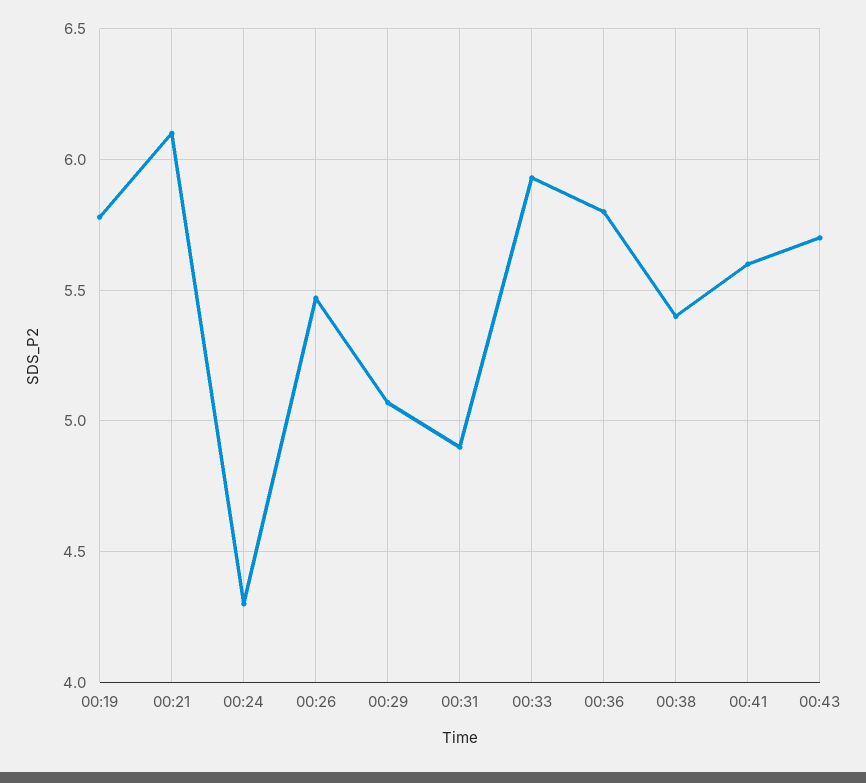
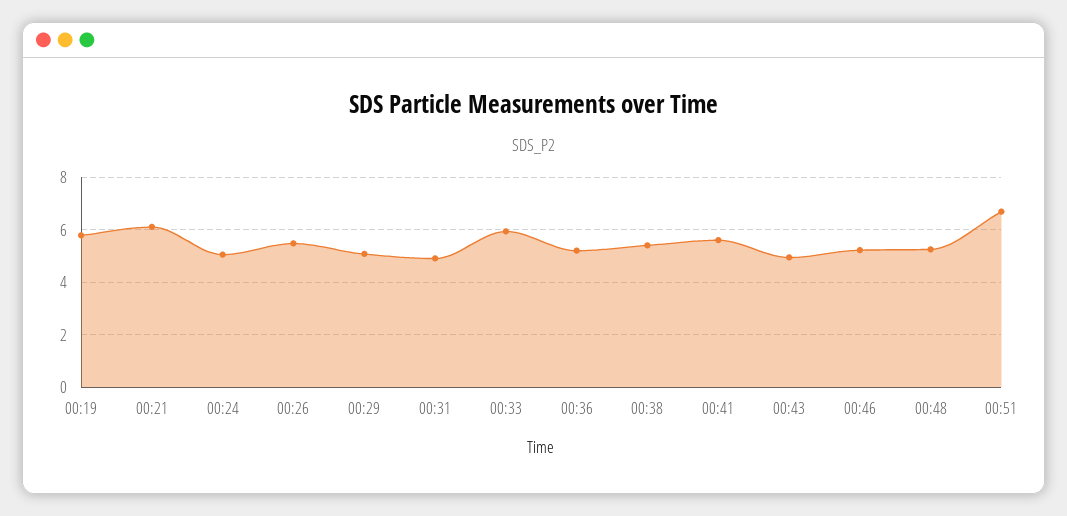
00:24: 4.3 -> 5
00:36: 5.8 -> 5.25
00:43: 5.7 -> 5
00:46: none -> 5.25
00:48: none -> 5.25
00:51: none -> 6.75

